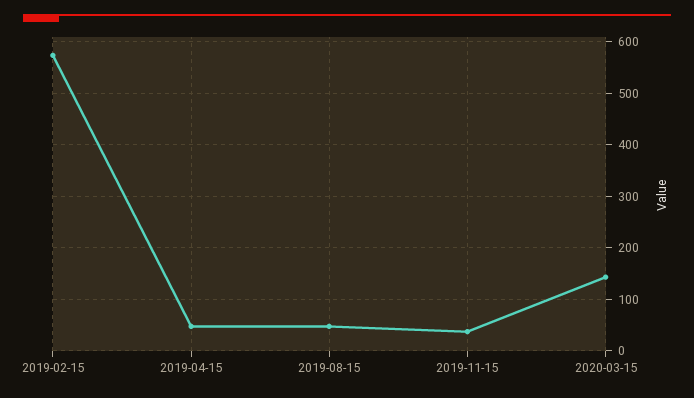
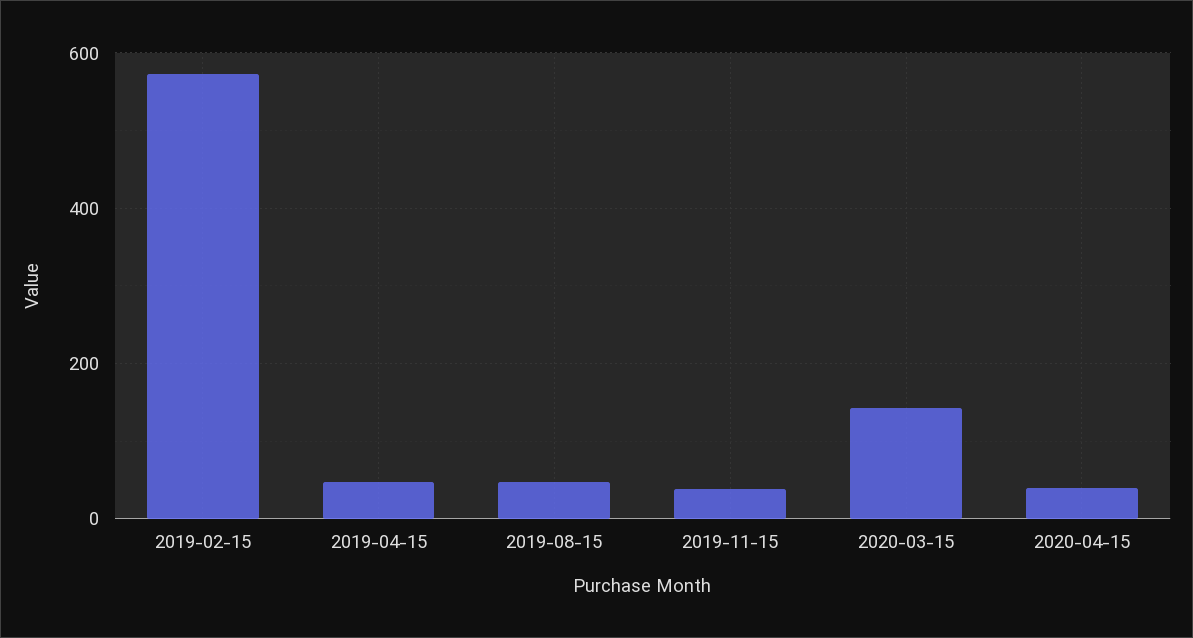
2020-04-15: none -> 40

